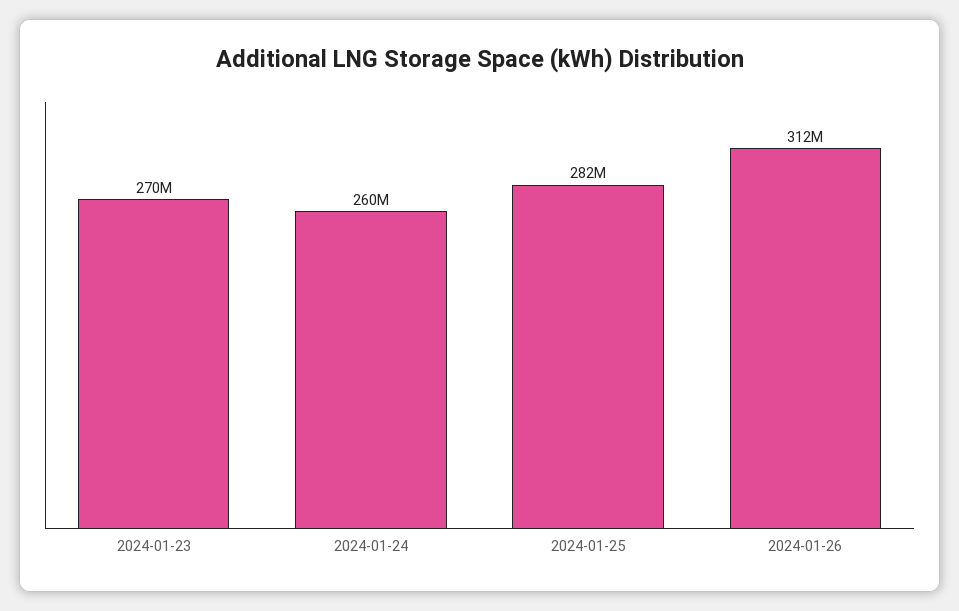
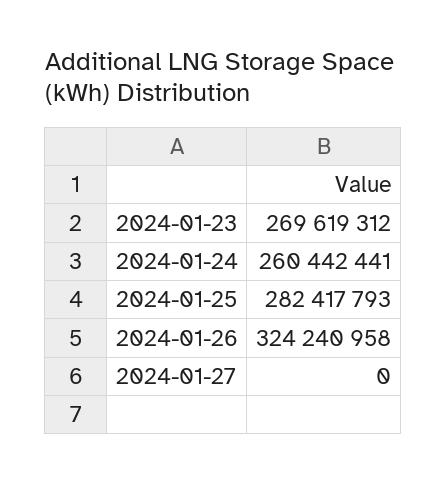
2024-01-26: 312000000 -> 324240958
2024-01-27: none -> 0

